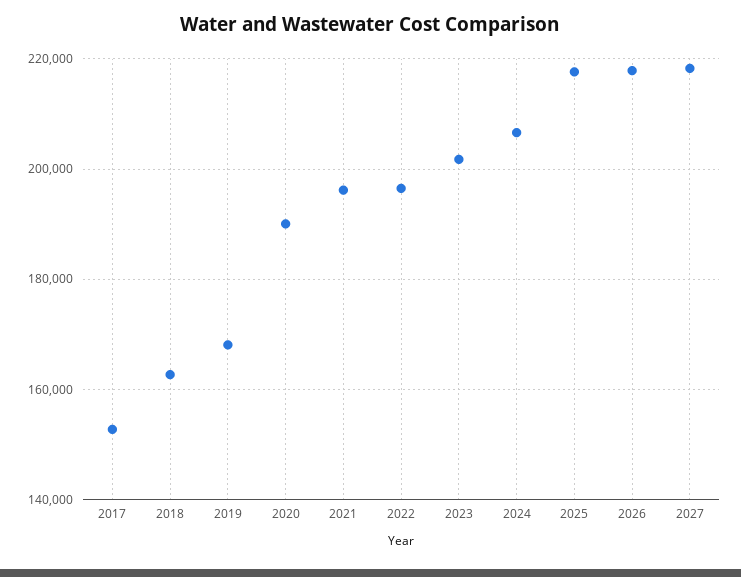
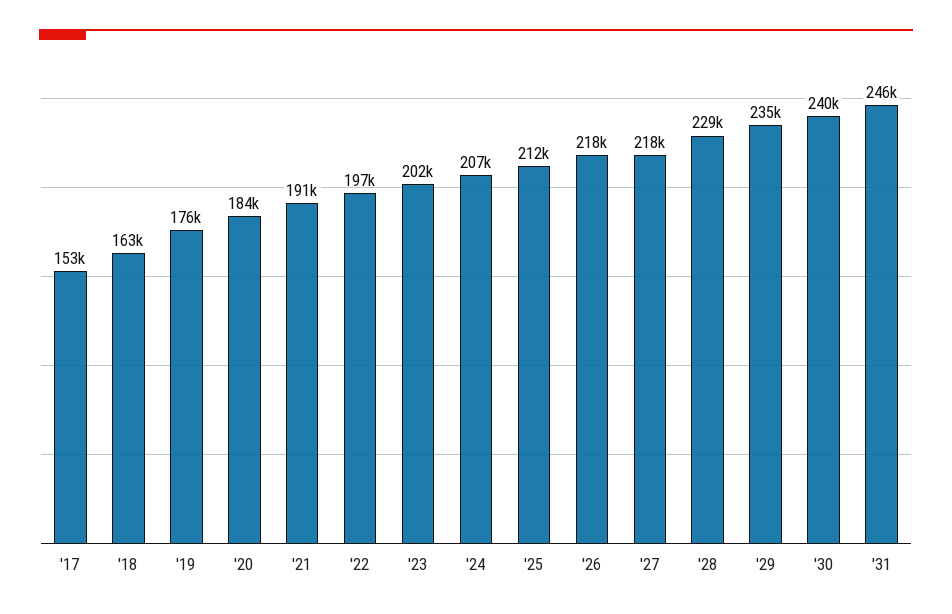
2019: 168000 -> 176000
2020: 190000 -> 184000
2021: 196000 -> 191000
2025: 218000 -> 212000
'28: none -> 229000
'29: none -> 235000
'30: none -> 240000
'31: none -> 246000

